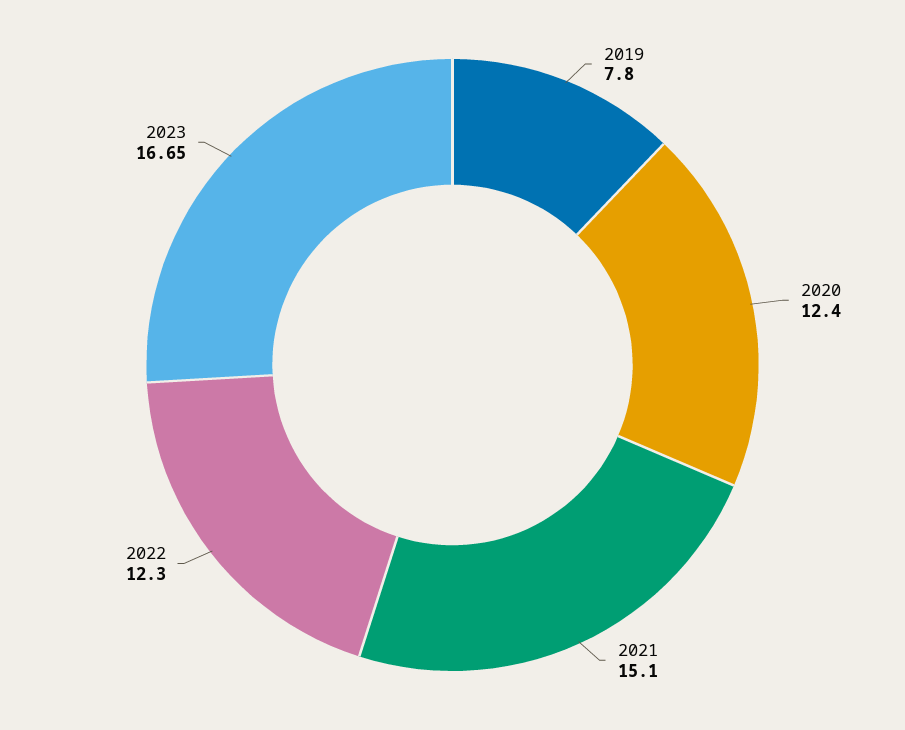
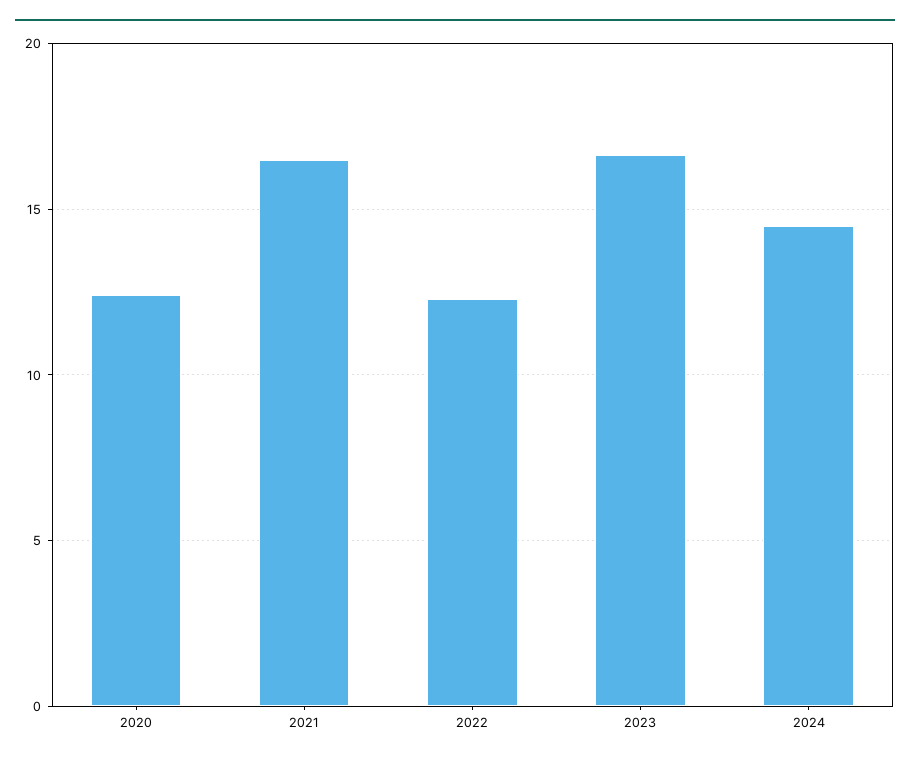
2019: 7.8 -> none
2021: 15.1 -> 16.5
2024: none -> 14.5

